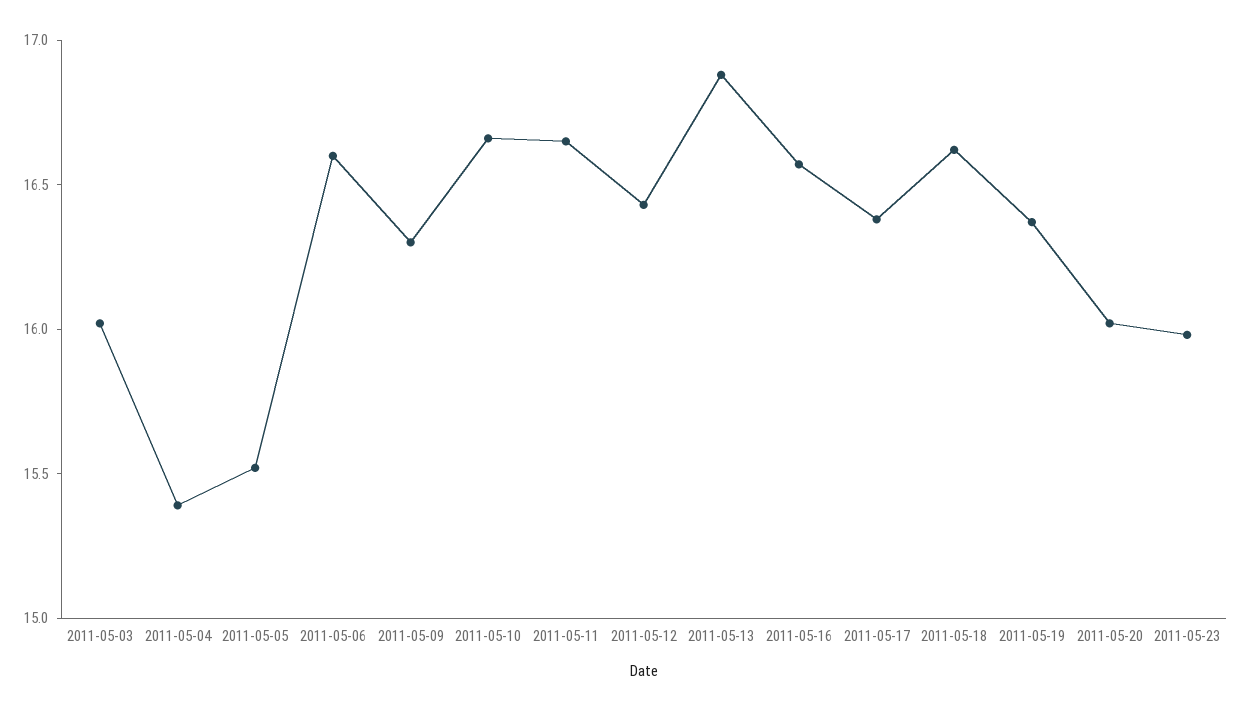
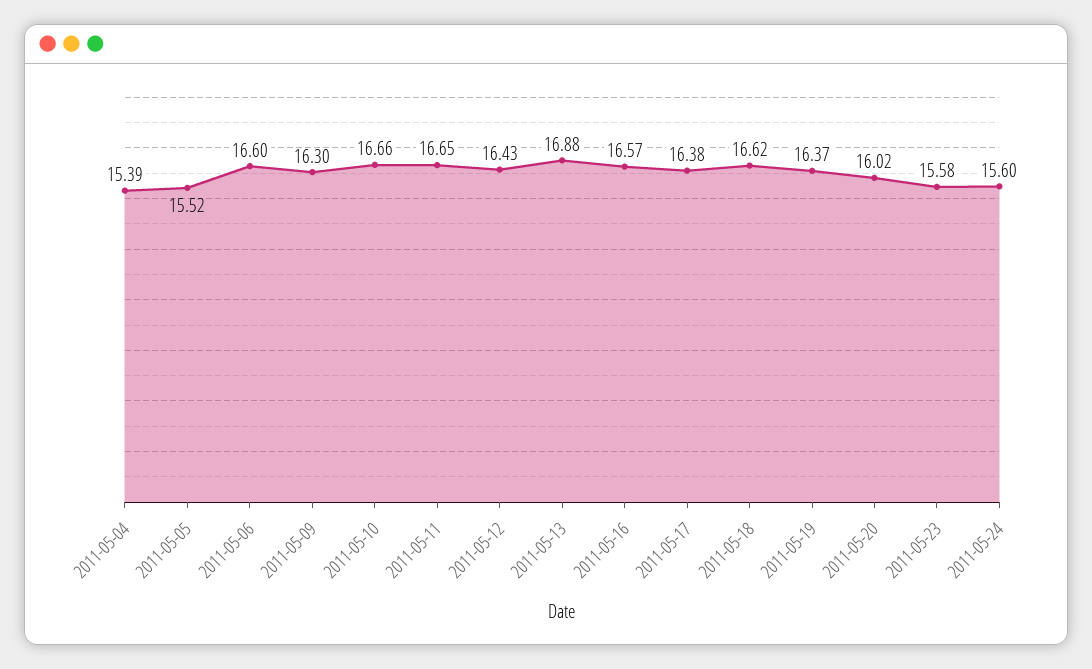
2011-05-03: 16 -> none
2011-05-23: 16 -> 15.58
2011-05-24: none -> 15.6

